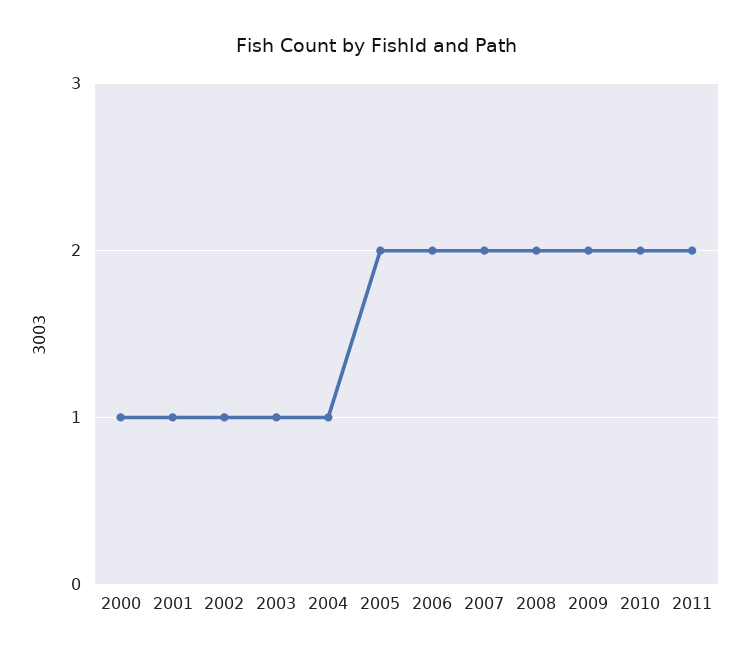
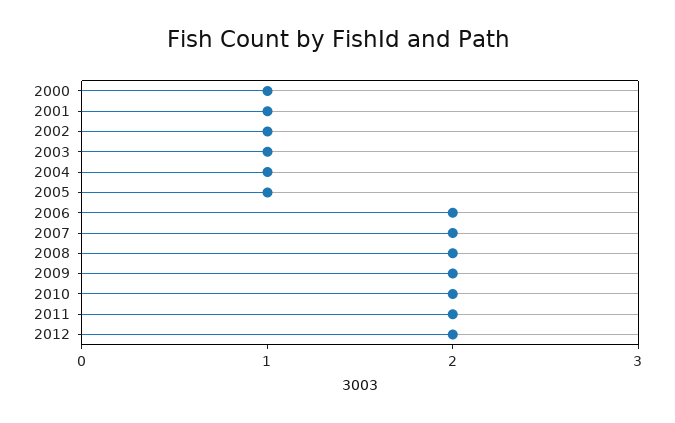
2005: 2 -> 1
2012: none -> 2

